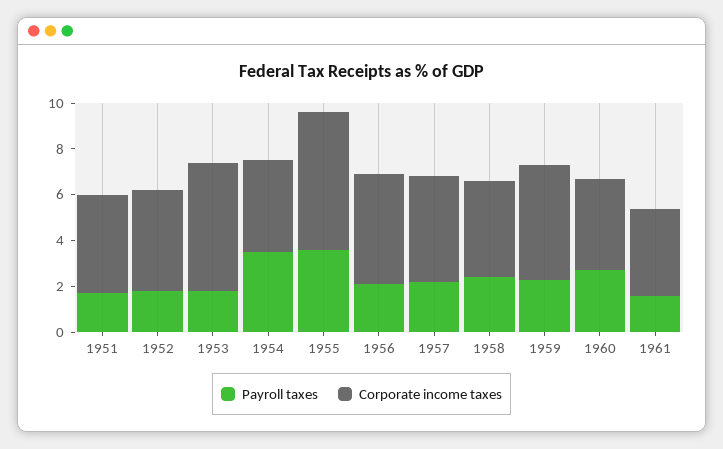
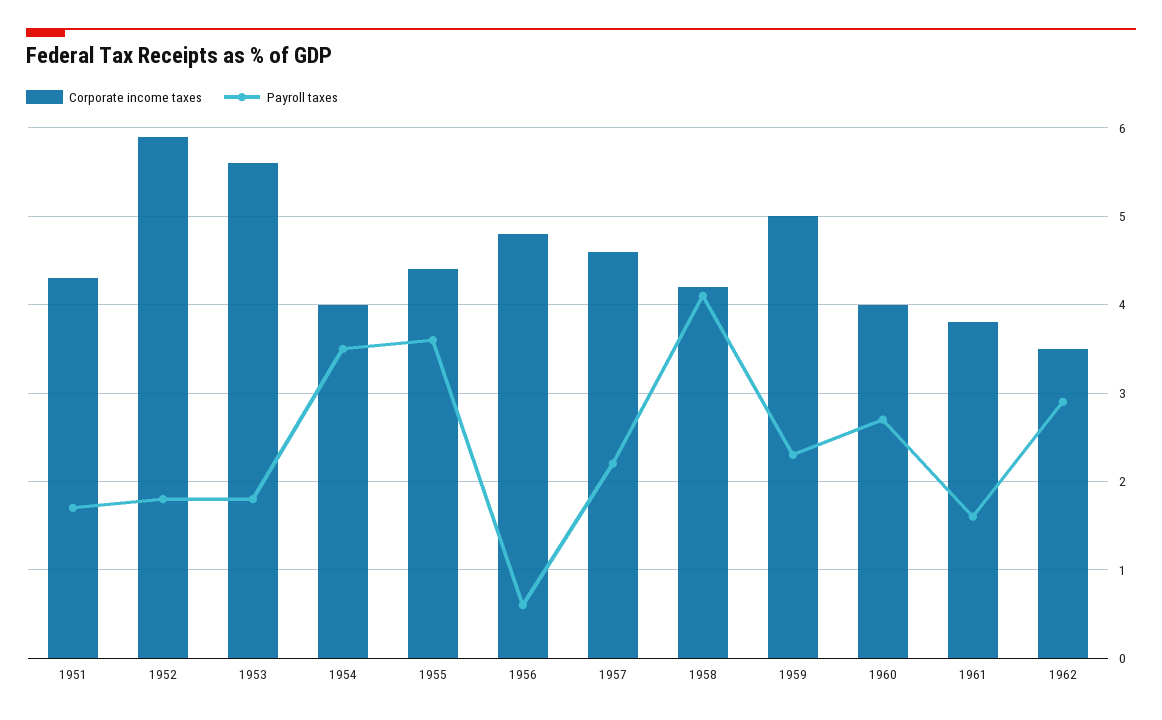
Corporate income taxes, 1952: 4.5 -> 5.9
Corporate income taxes, 1955: 6 -> 4.4
Payroll taxes, 1956: 2 -> 0.6
Payroll taxes, 1958: 2.5 -> 4.1
Corporate income taxes, 1962: none -> 3.5
Payroll taxes, 1962: none -> 2.9

